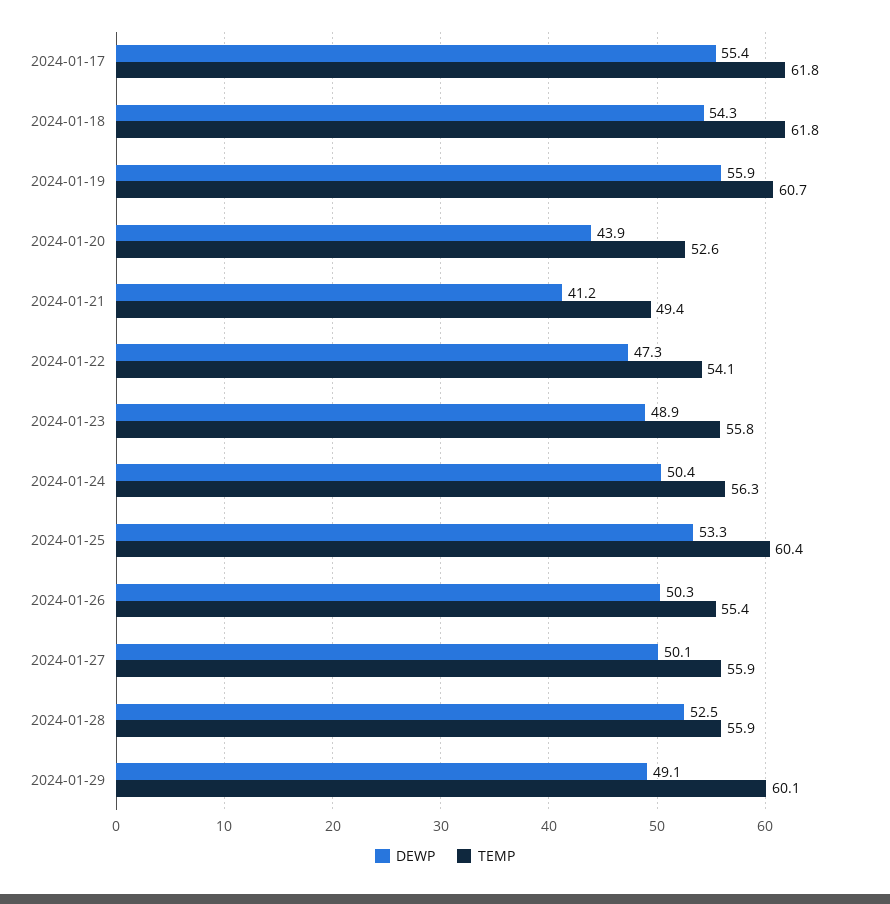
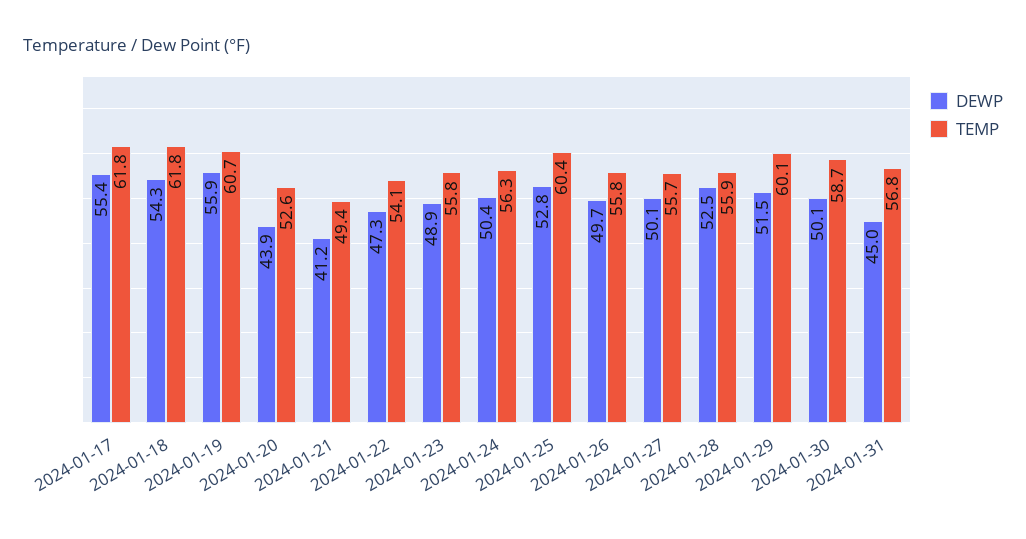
DEWP, 2024-01-25: 53.3 -> 52.8
DEWP, 2024-01-26: 50.3 -> 49.7
TEMP, 2024-01-26: 55.4 -> 55.8
TEMP, 2024-01-27: 55.9 -> 55.7
DEWP, 2024-01-29: 49.1 -> 51.5
DEWP, 2024-01-30: none -> 50.1
TEMP, 2024-01-30: none -> 58.7
DEWP, 2024-01-31: none -> 45
TEMP, 2024-01-31: none -> 56.8

